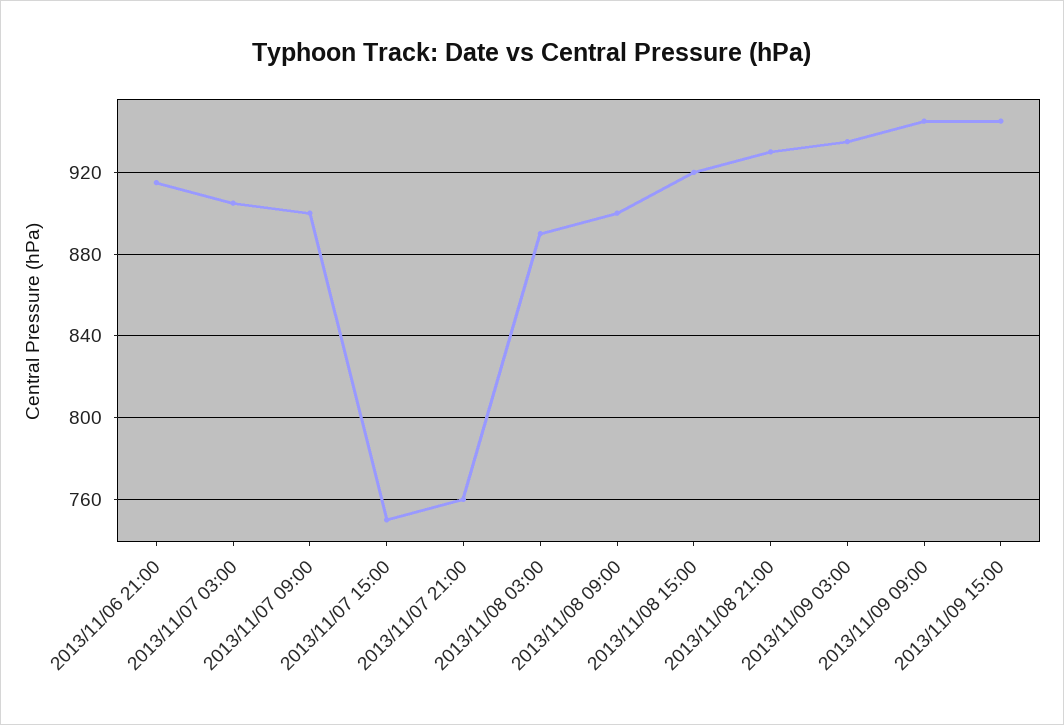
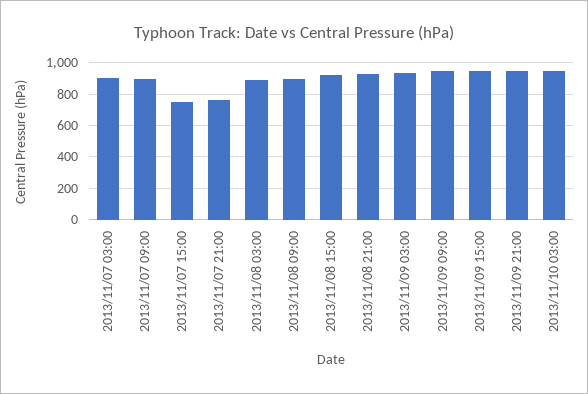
2013/11/06 21:00: 915 -> none
2013/11/09 21:00: none -> 950
2013/11/10 03:00: none -> 950

